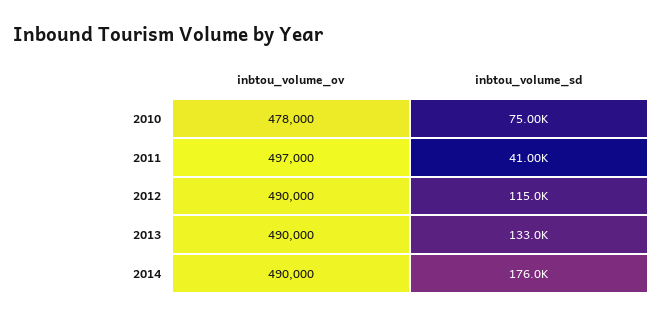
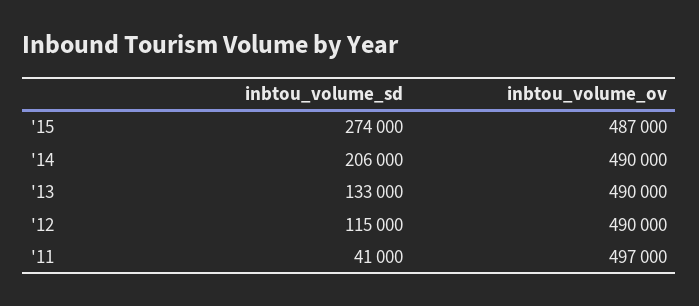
inbtou_volume_ov, 2010: 478000 -> none
inbtou_volume_sd, 2010: 75000 -> none
inbtou_volume_sd, 2014: 176000 -> 206000
inbtou_volume_sd, '15: none -> 274000
inbtou_volume_ov, '15: none -> 487000

